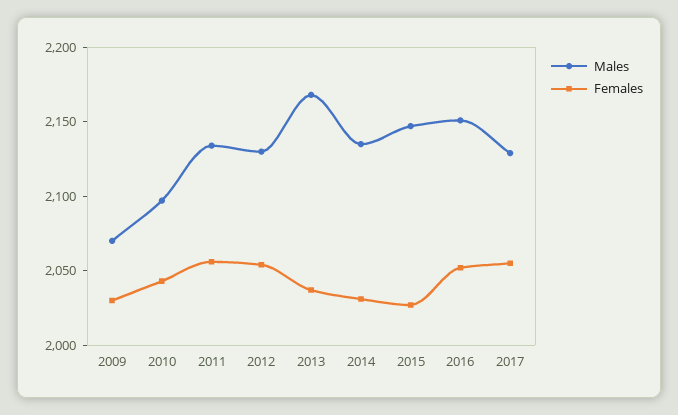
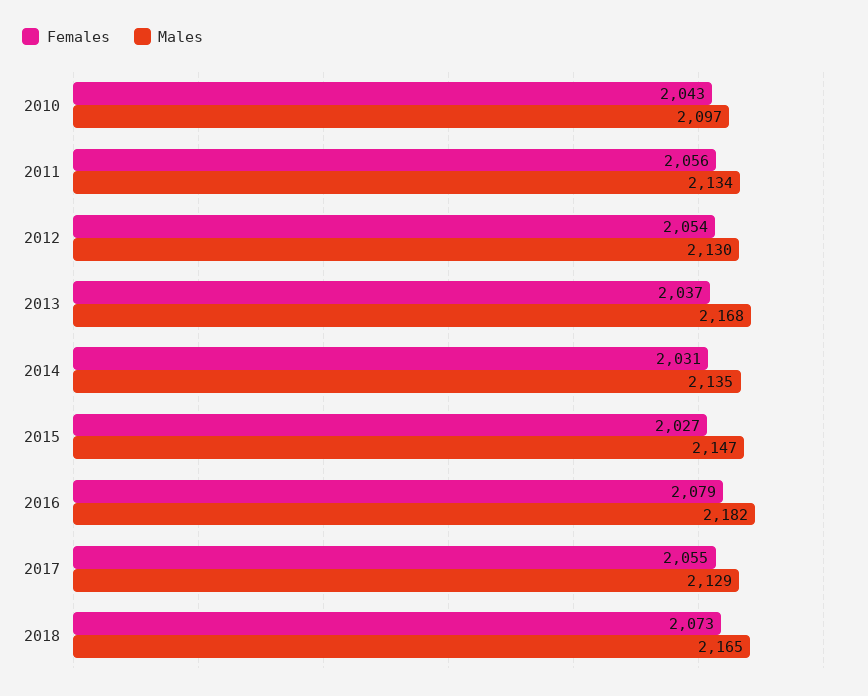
Males, 2009: 2070 -> none
Females, 2009: 2030 -> none
Males, 2016: 2150 -> 2182
Females, 2016: 2050 -> 2079
Females, 2018: none -> 2073
Males, 2018: none -> 2165

